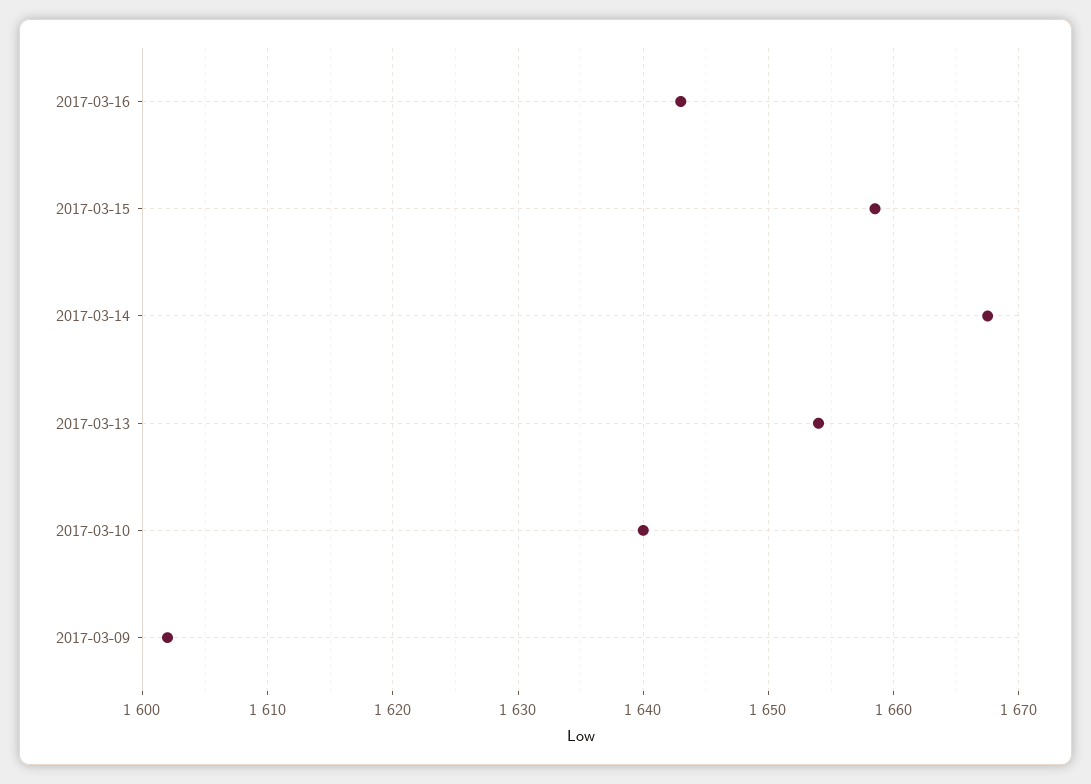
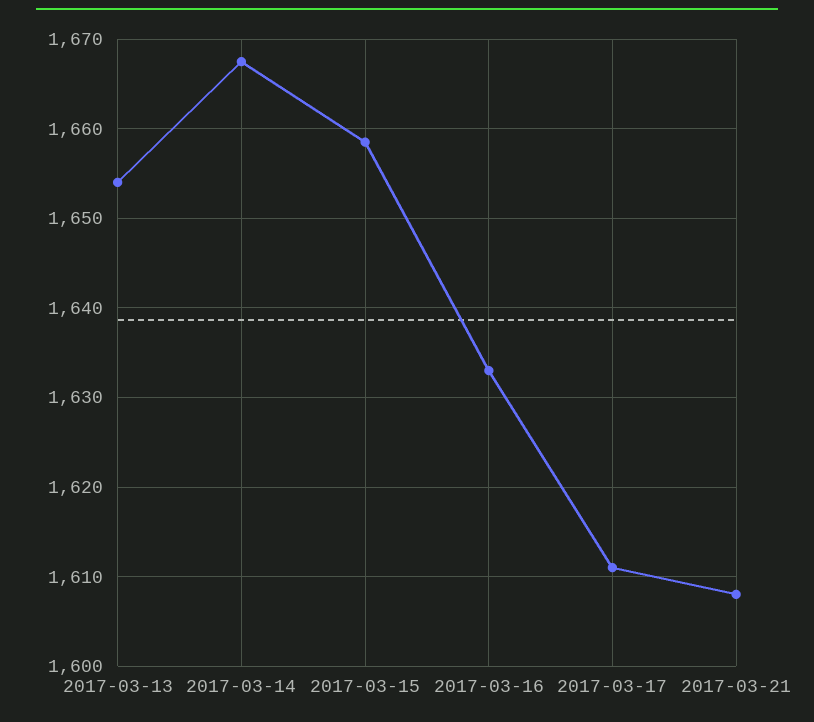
2017-03-16: 1643 -> 1633
2017-03-10: 1640 -> none
2017-03-09: 1602 -> none
2017-03-17: none -> 1611
2017-03-21: none -> 1608

